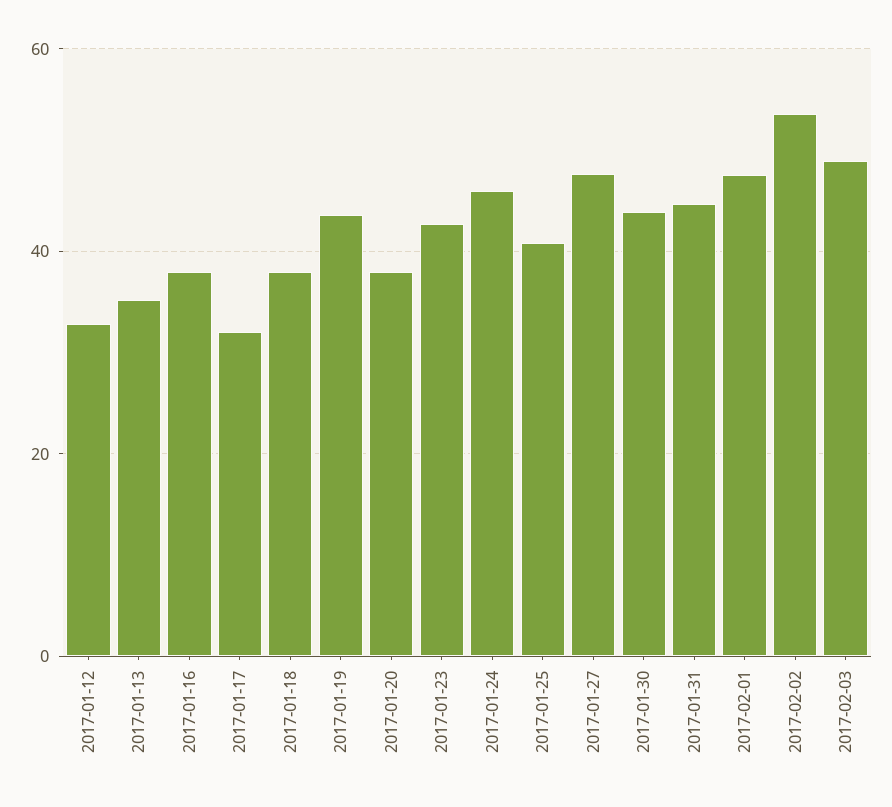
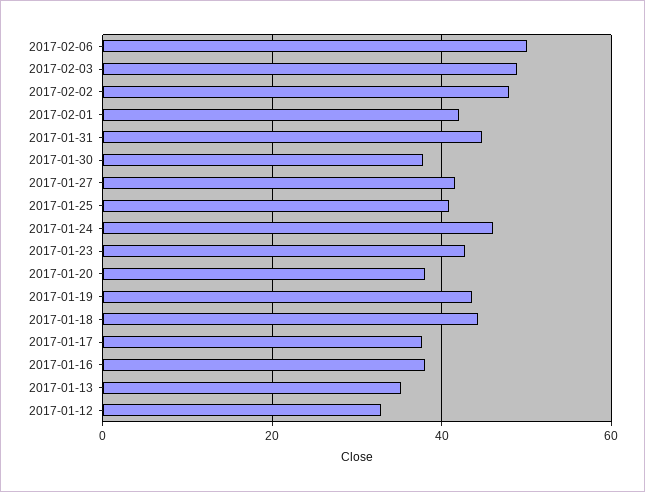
2017-01-17: 32 -> 38
2017-01-18: 38 -> 44
2017-01-27: 48 -> 42
2017-01-30: 44 -> 38
2017-02-01: 48 -> 42
2017-02-02: 54 -> 48
2017-02-06: none -> 50

